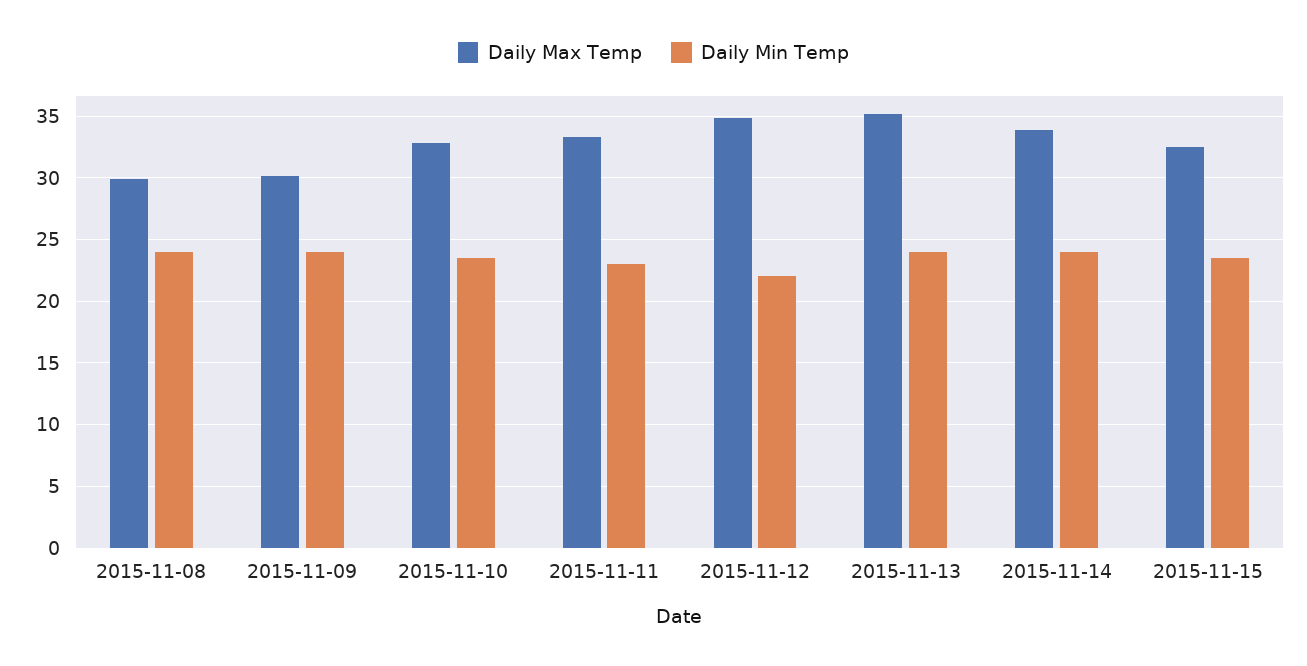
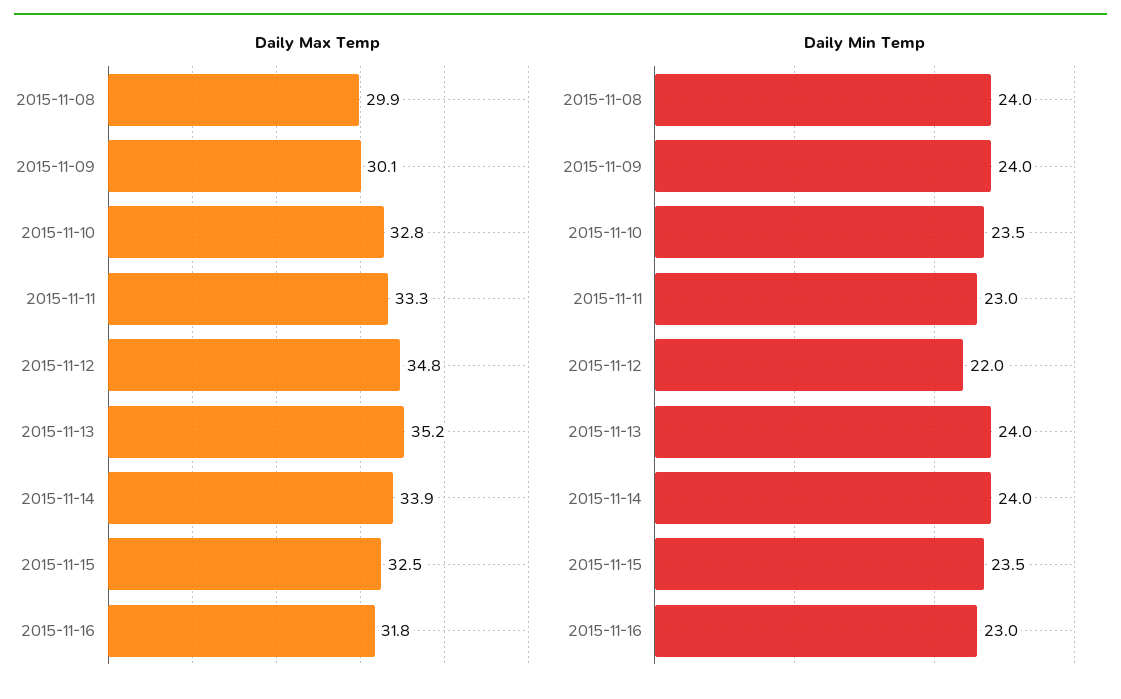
Daily Max Temp, 2015-11-16: none -> 31.8
Daily Min Temp, 2015-11-16: none -> 23

